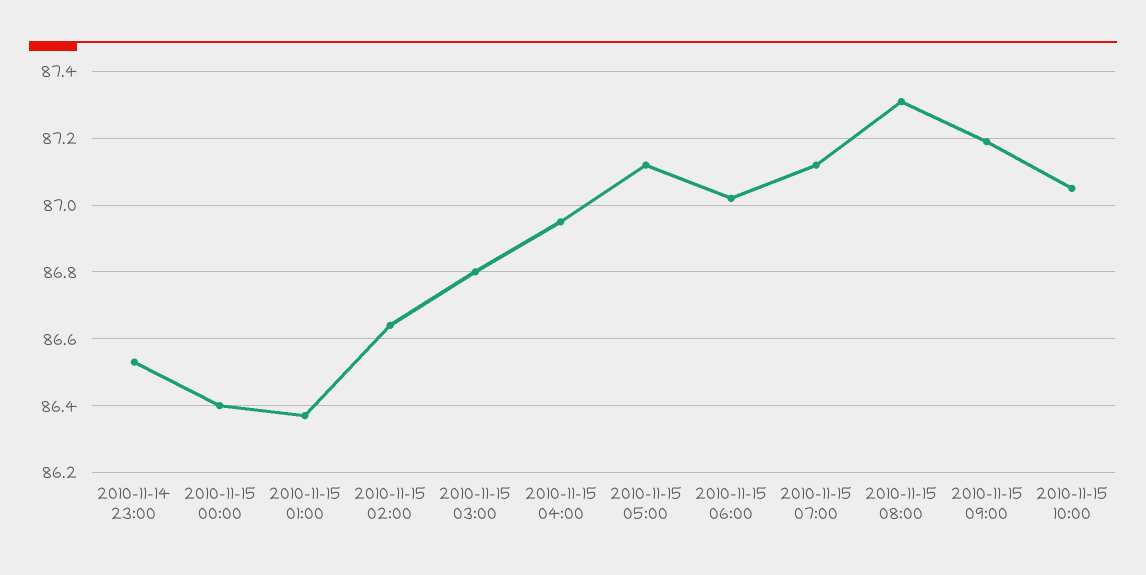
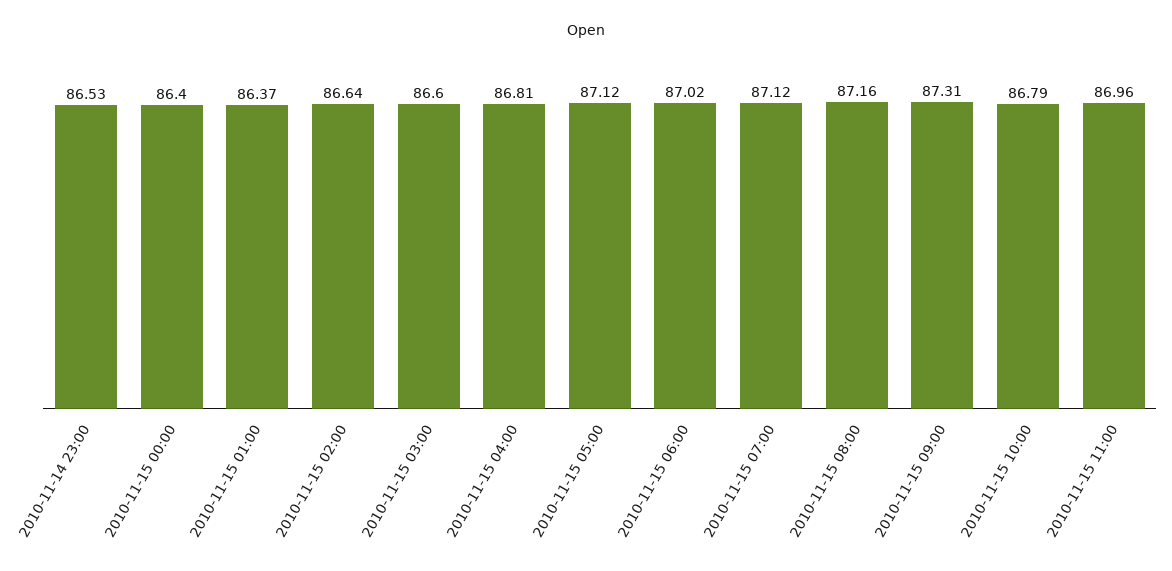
2010-11-15 03:00: 86.8 -> 86.6
2010-11-15 04:00: 86.95 -> 86.81
2010-11-15 08:00: 87.3 -> 87.16
2010-11-15 09:00: 87.2 -> 87.31
2010-11-15 10:00: 87.05 -> 86.79
2010-11-15 11:00: none -> 86.96

